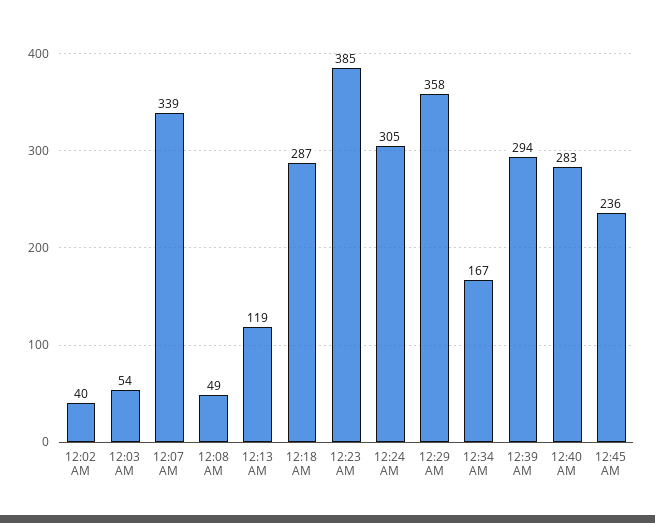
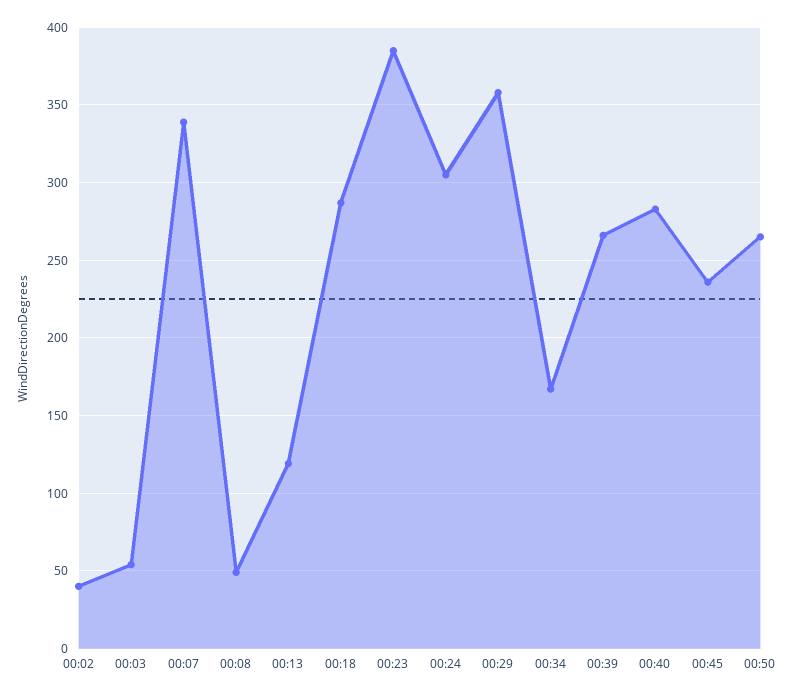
12:39 AM: 294 -> 265
00:50: none -> 265

